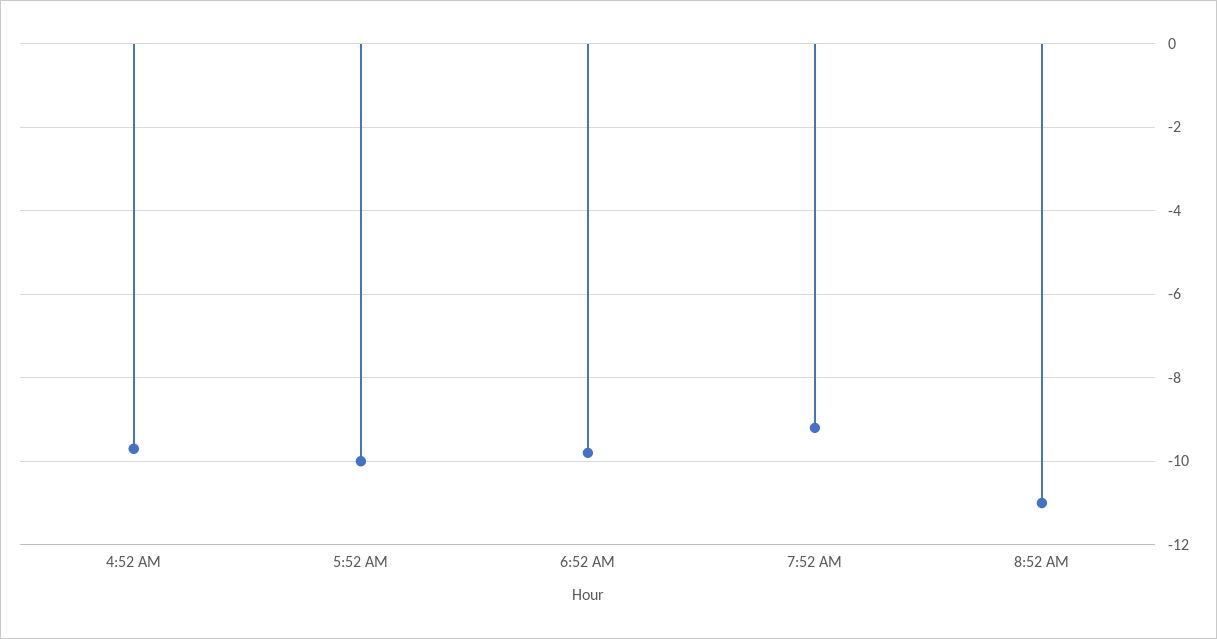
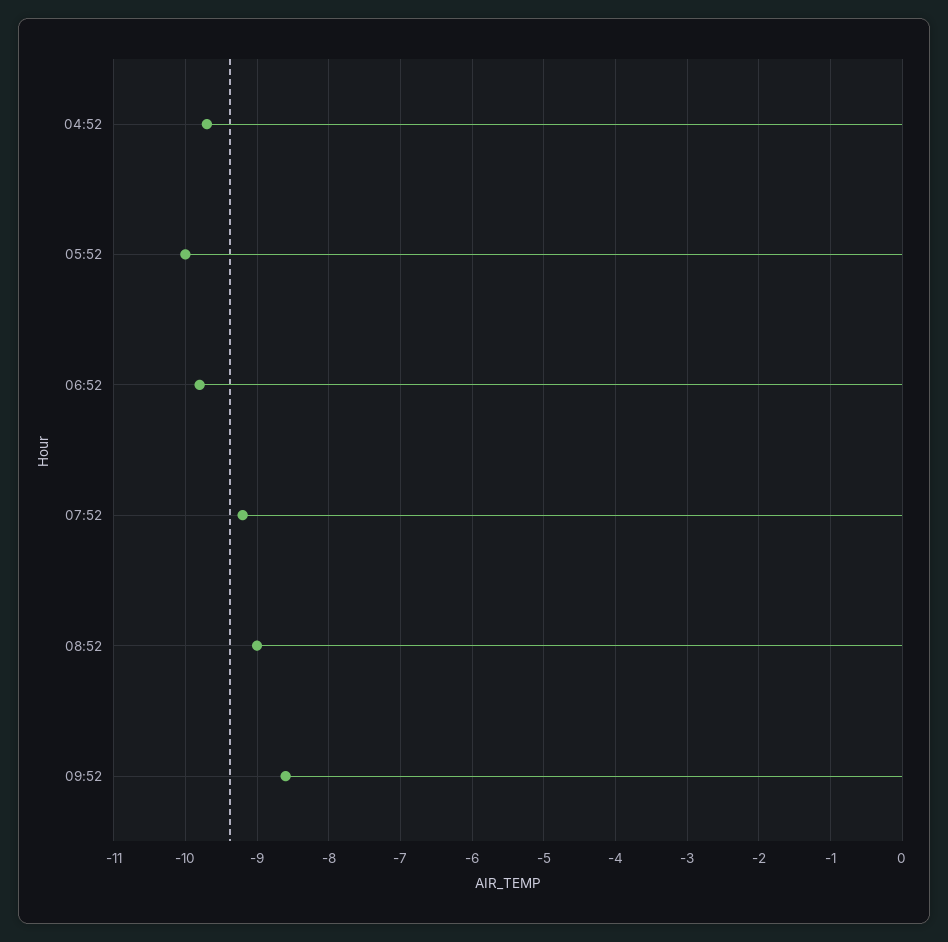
8:52 AM: -11 -> -9
09:52: none -> -8.6

